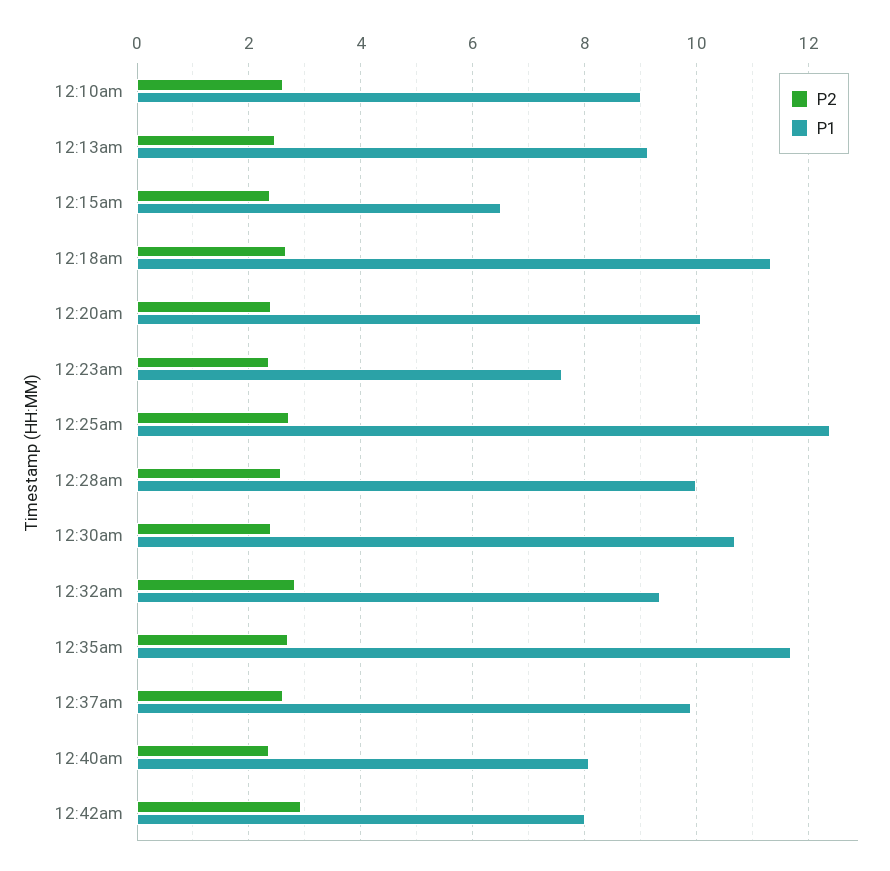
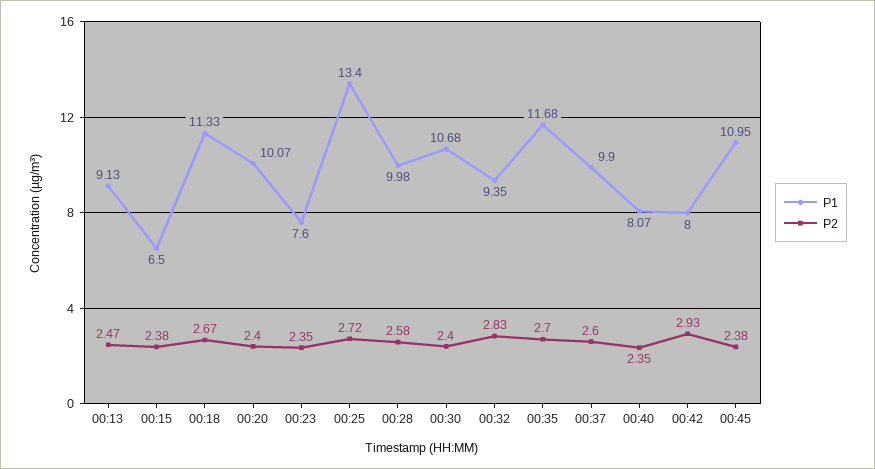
P2, 12:10am: 2.6 -> none
P1, 12:10am: 9 -> none
P1, 12:25am: 12.4 -> 13.4
P1, 00:45: none -> 10.95
P2, 00:45: none -> 2.38

